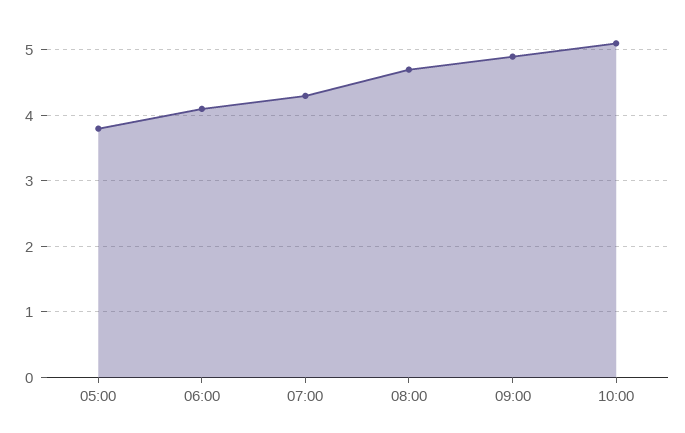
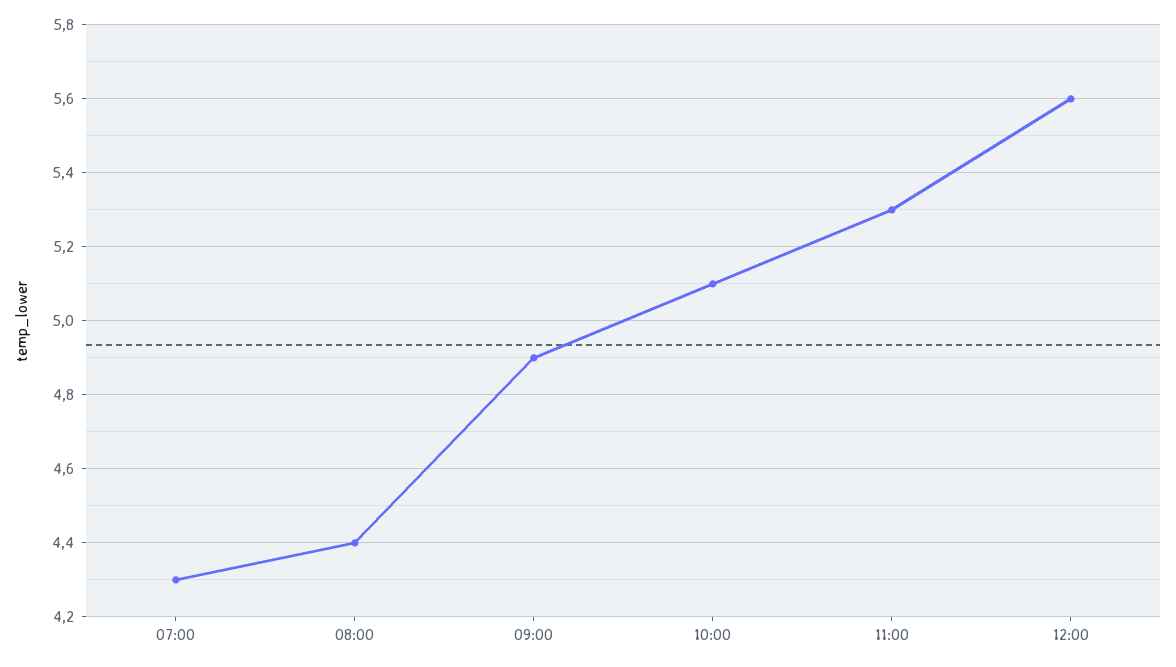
05:00: 3.8 -> none
06:00: 4.1 -> none
08:00: 4.7 -> 4.4
11:00: none -> 5.3
12:00: none -> 5.6

